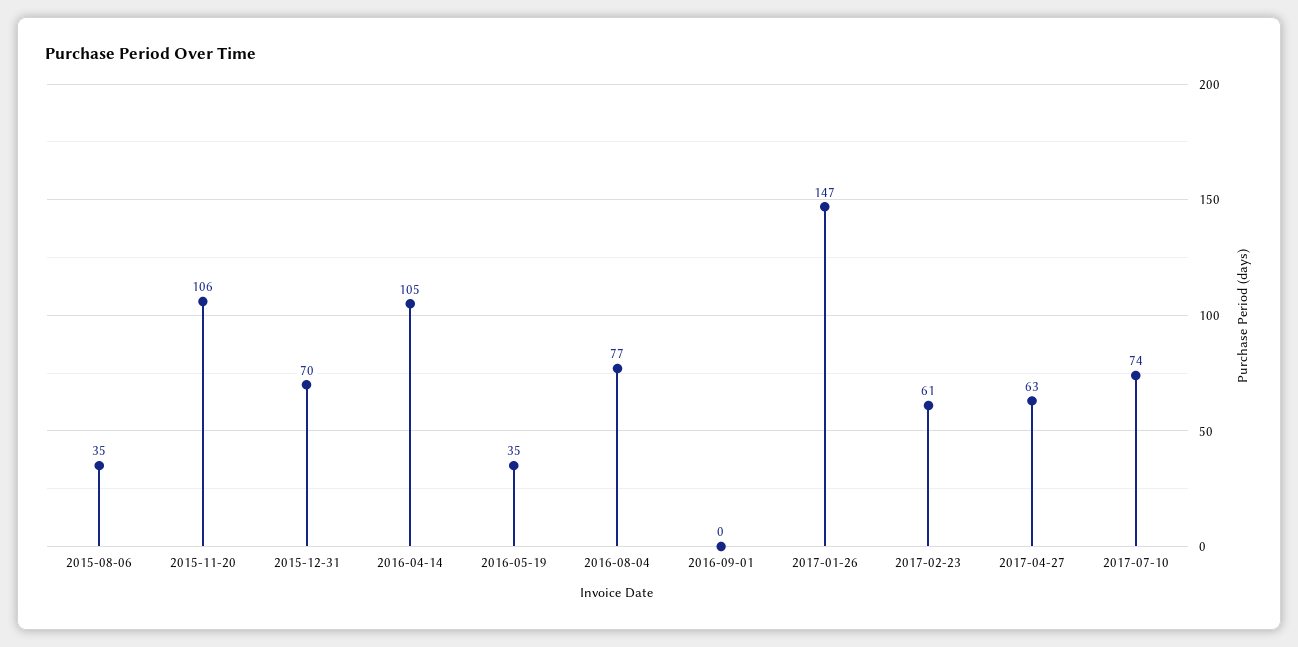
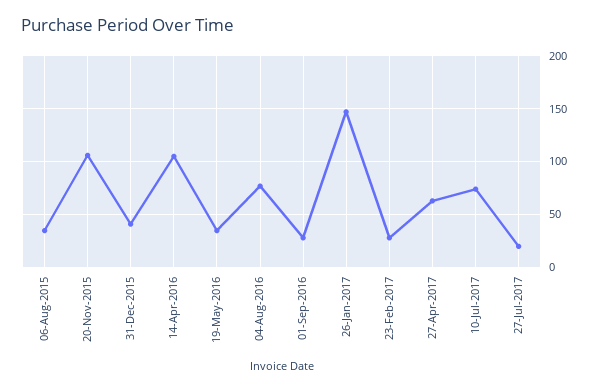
2015-12-31: 70 -> 40
2016-09-01: 0 -> 30
2017-02-23: 61 -> 30
27-Jul-2017: none -> 20

